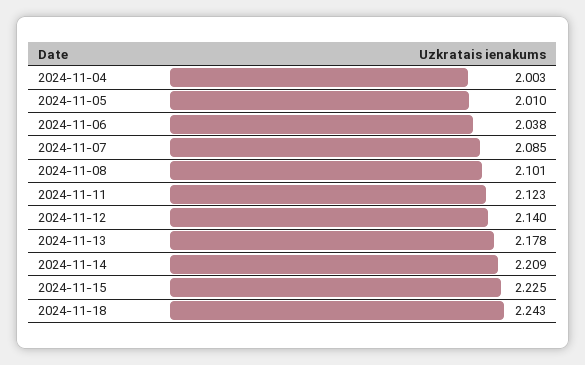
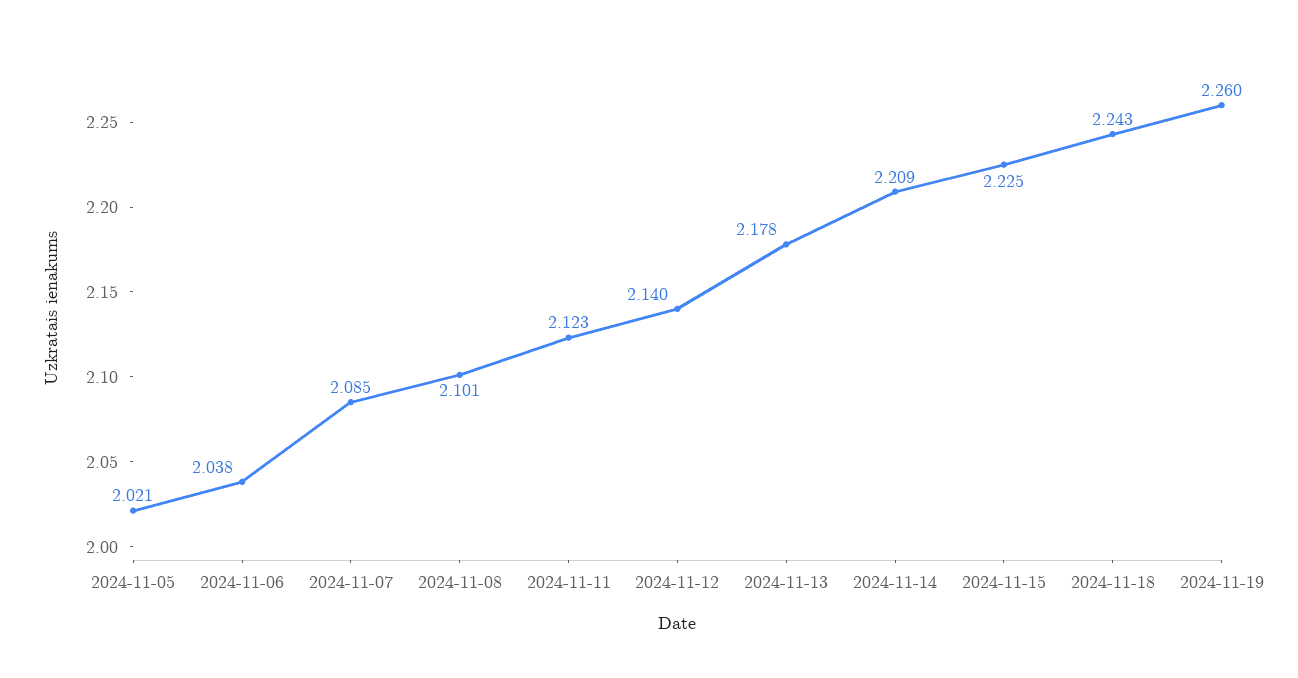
2024-11-04: 2.003 -> none
2024-11-05: 2.01 -> 2.021
2024-11-19: none -> 2.26

